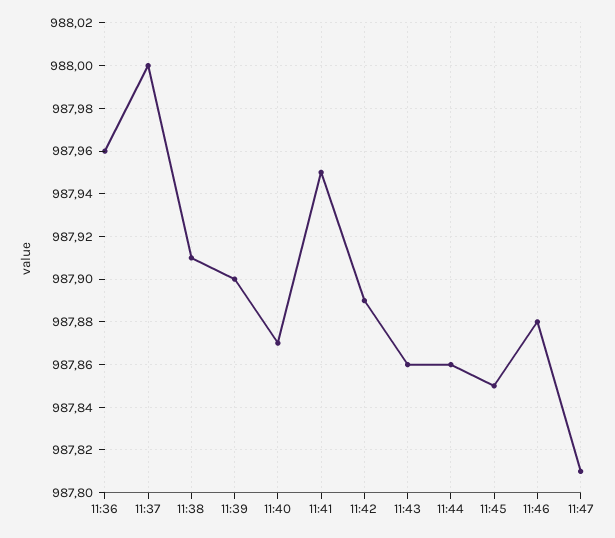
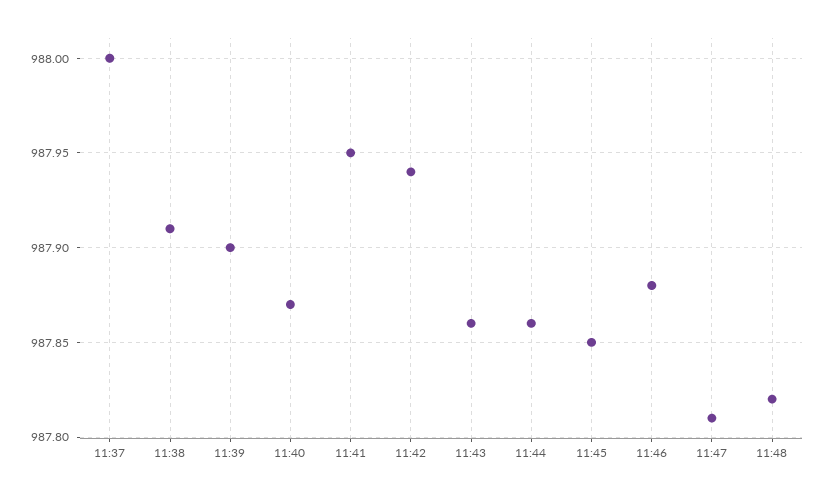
11:36: 987.96 -> none
11:42: 987.89 -> 987.94
11:48: none -> 987.82

